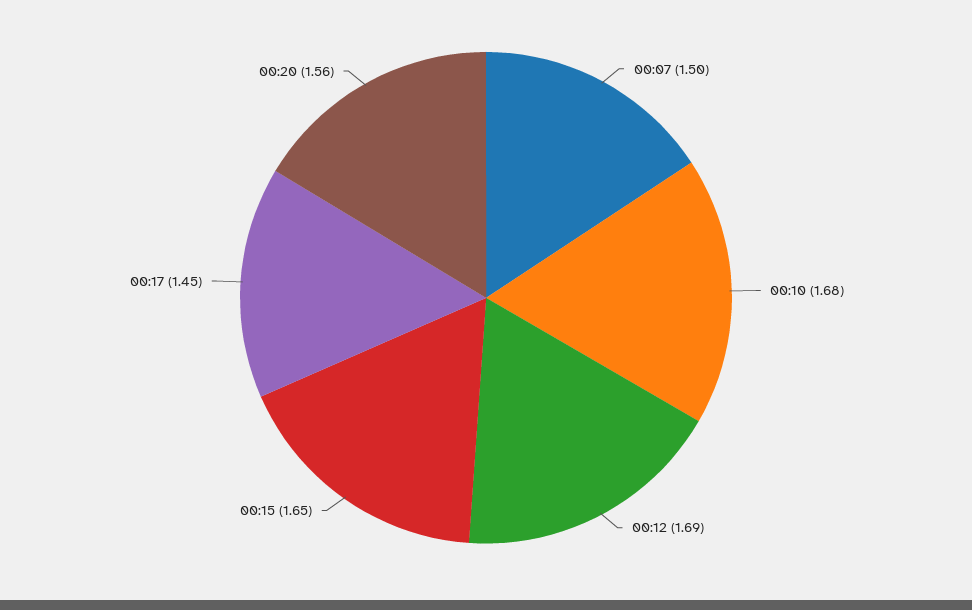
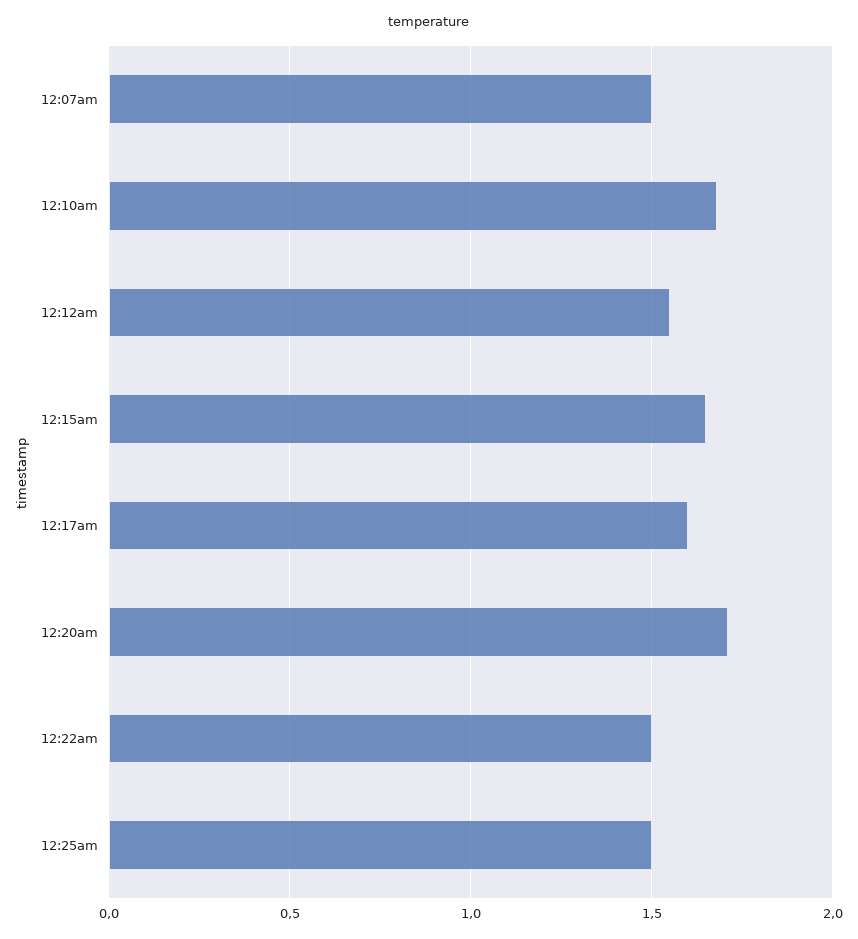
00:12: 1.69 -> 1.55
00:17: 1.45 -> 1.6
00:20: 1.56 -> 1.7
12:22am: none -> 1.5
12:25am: none -> 1.5

